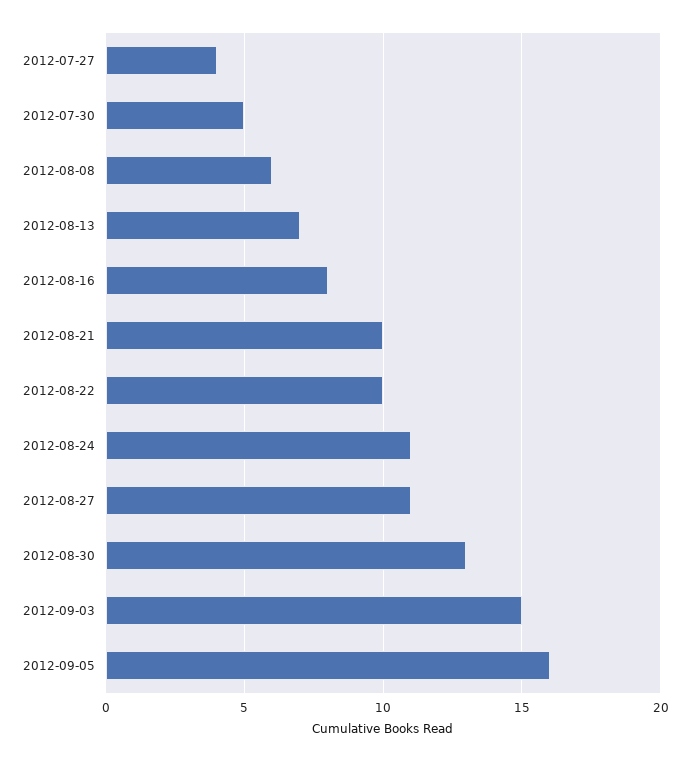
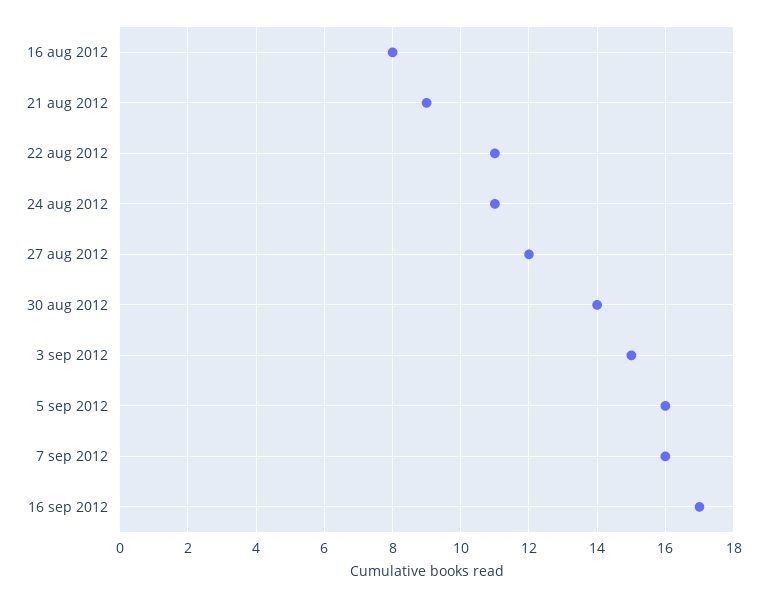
2012-07-27: 4 -> none
2012-07-30: 5 -> none
2012-08-08: 6 -> none
2012-08-13: 7 -> none
2012-08-21: 10 -> 9
2012-08-22: 10 -> 11
2012-08-27: 11 -> 12
2012-08-30: 13 -> 14
7 sep 2012: none -> 16
16 sep 2012: none -> 17

